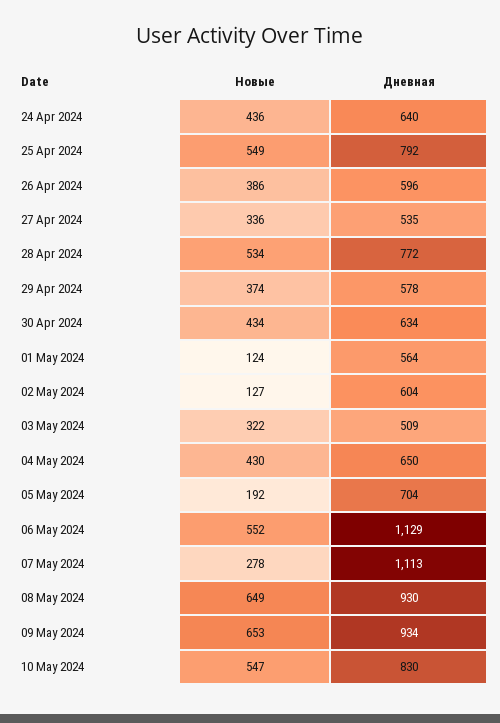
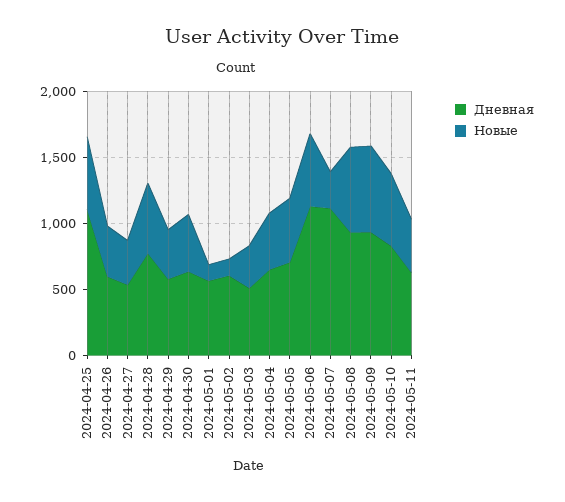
Новые, 24 Apr 2024: 436 -> none
Дневная, 24 Apr 2024: 640 -> none
Дневная, 25 Apr 2024: 792 -> 1100
Новые, 05 May 2024: 192 -> 500
Дневная, 2024-05-11: none -> 600
Новые, 2024-05-11: none -> 400

